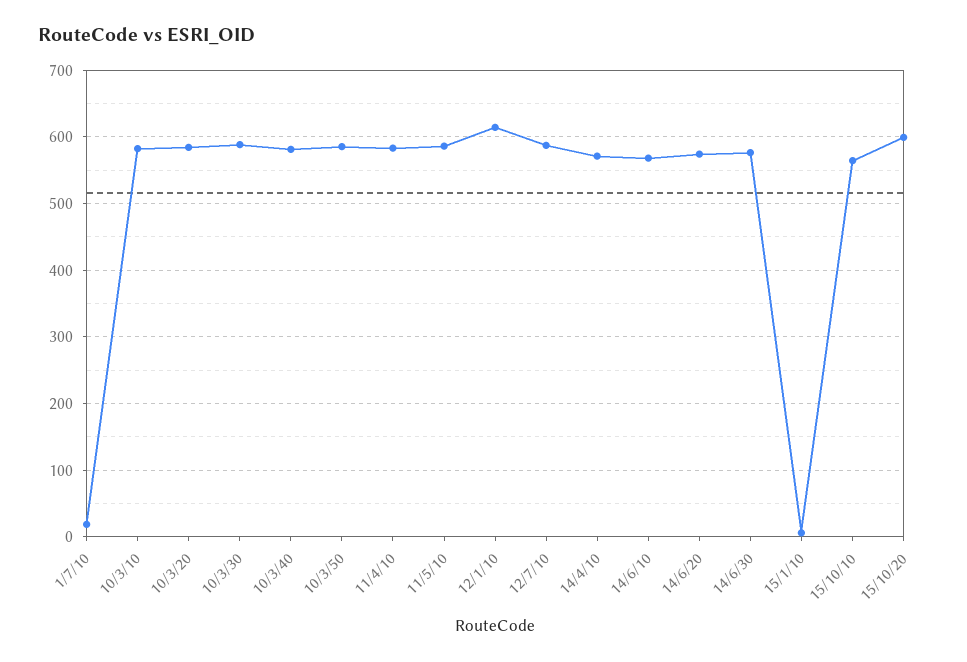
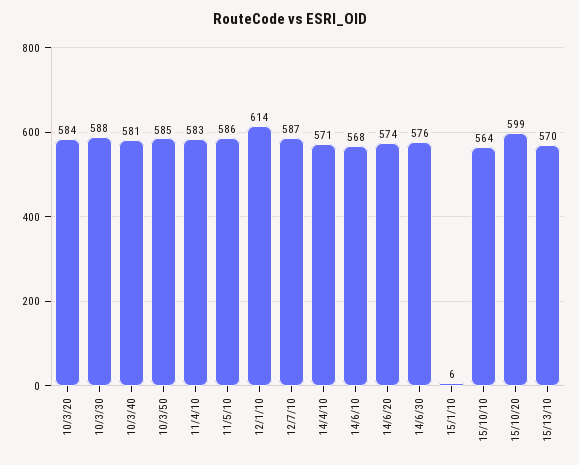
1/7/10: 20 -> none
10/3/10: 580 -> none
15/13/10: none -> 570

